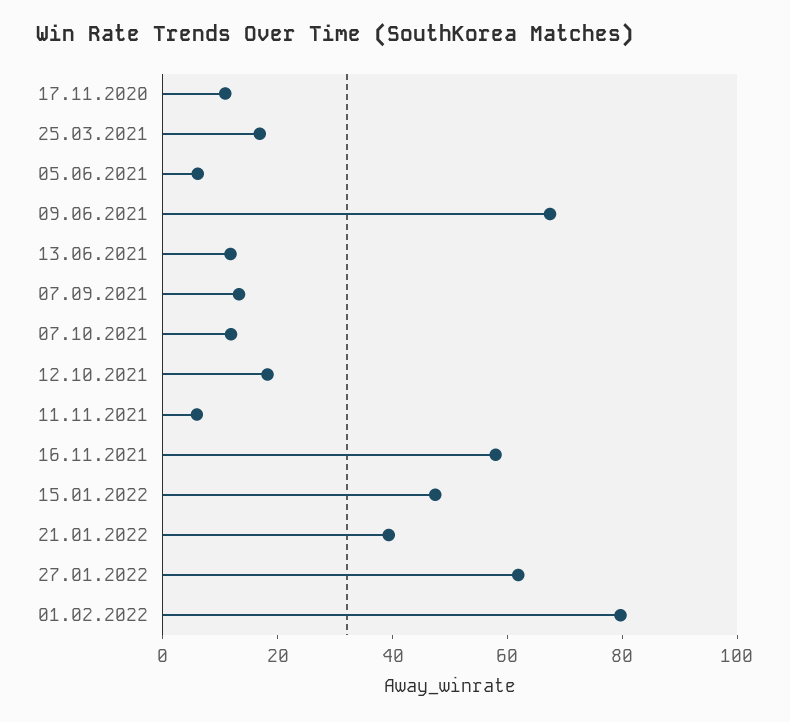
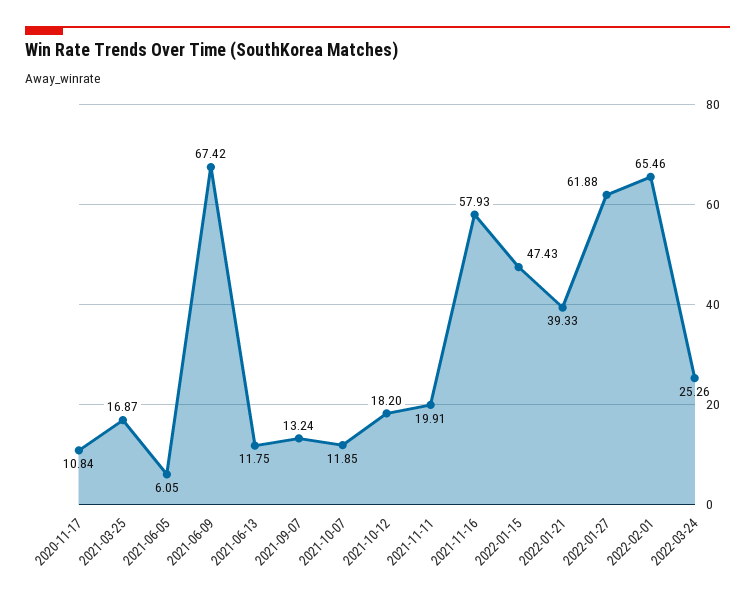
11.11.2021: 5 -> 19.91
01.02.2022: 80 -> 65.46
2022-03-24: none -> 25.26

